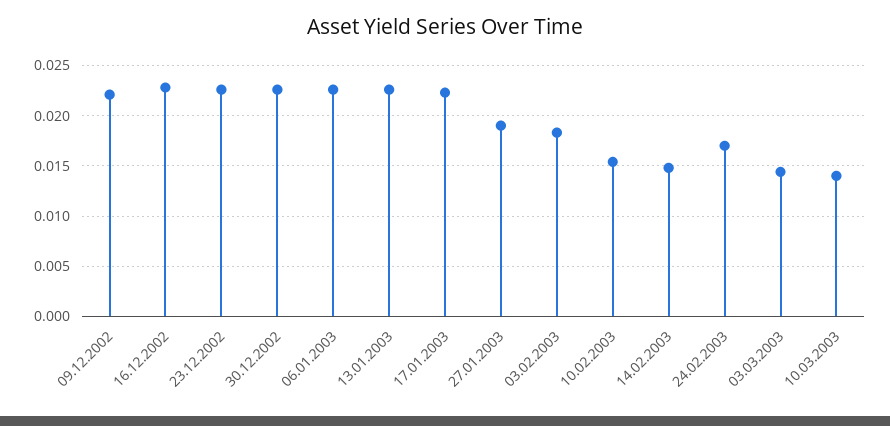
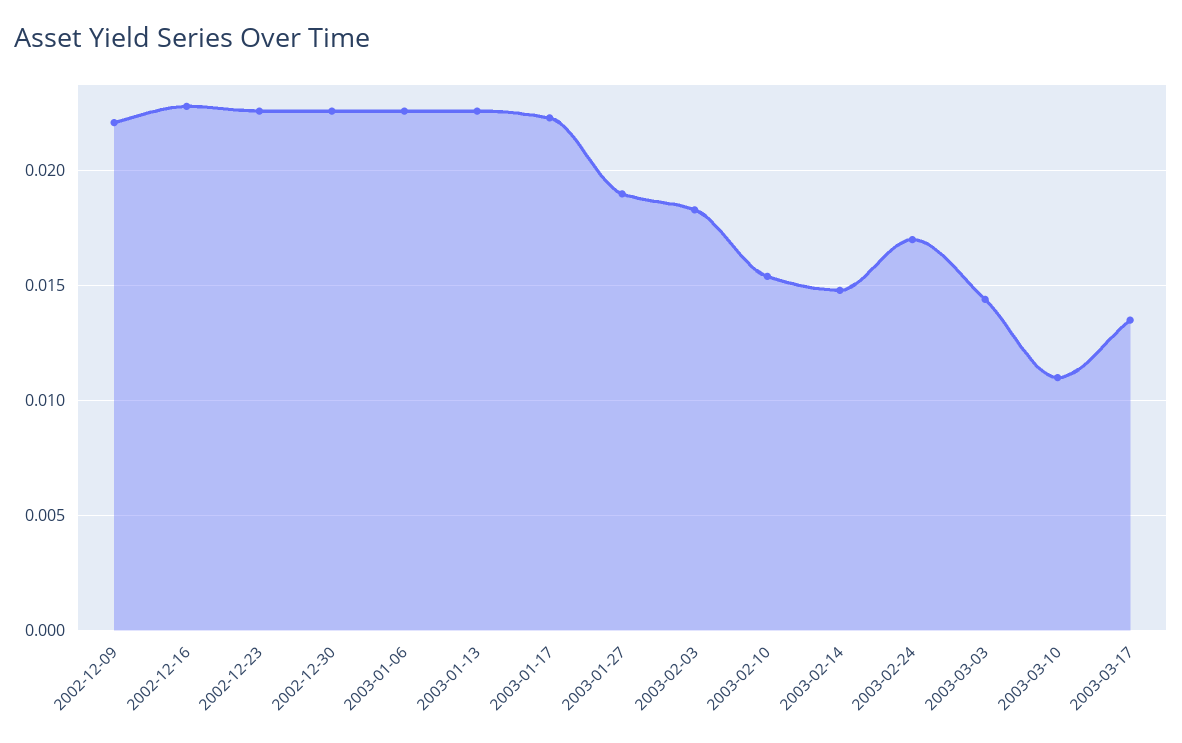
10.03.2003: 0.014 -> 0.011
2003-03-17: none -> 0.0135

